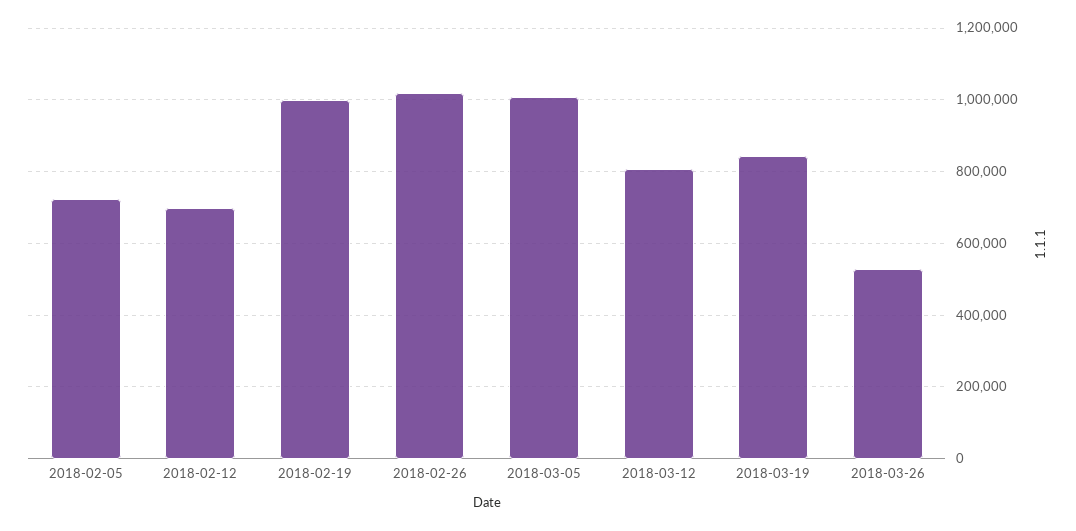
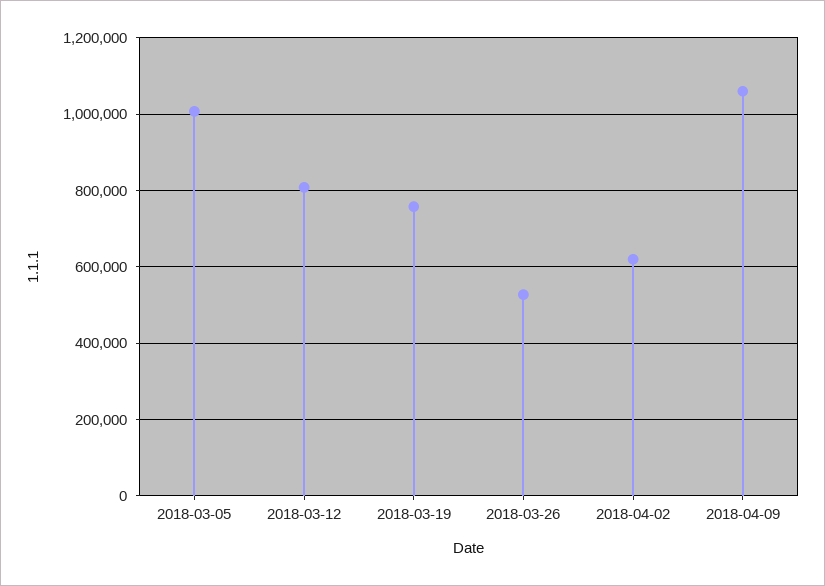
2018-02-05: 720000 -> none
2018-02-12: 700000 -> none
2018-02-19: 1000000 -> none
2018-02-26: 1020000 -> none
2018-03-19: 840000 -> 760000
2018-04-02: none -> 620000
2018-04-09: none -> 1060000

